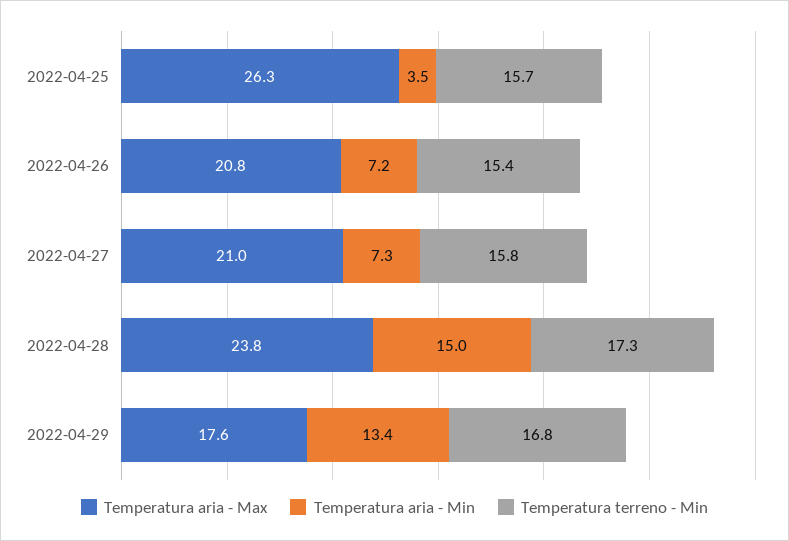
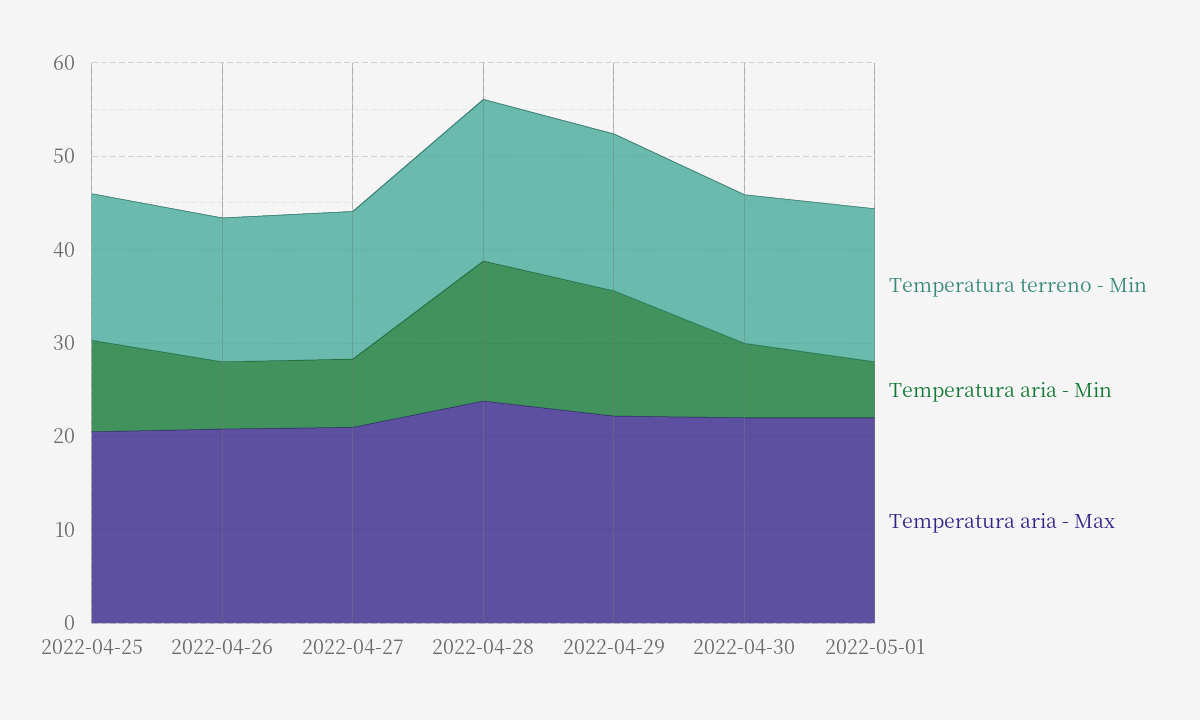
Temperatura aria - Max, 2022-04-25: 26.3 -> 20
Temperatura aria - Min, 2022-04-25: 3.5 -> 10
Temperatura aria - Max, 2022-04-29: 17.6 -> 22
Temperatura terreno - Min, 2022-04-30: none -> 16
Temperatura aria - Min, 2022-04-30: none -> 8
Temperatura aria - Max, 2022-04-30: none -> 22
Temperatura terreno - Min, 2022-05-01: none -> 16
Temperatura aria - Min, 2022-05-01: none -> 6
Temperatura aria - Max, 2022-05-01: none -> 22

